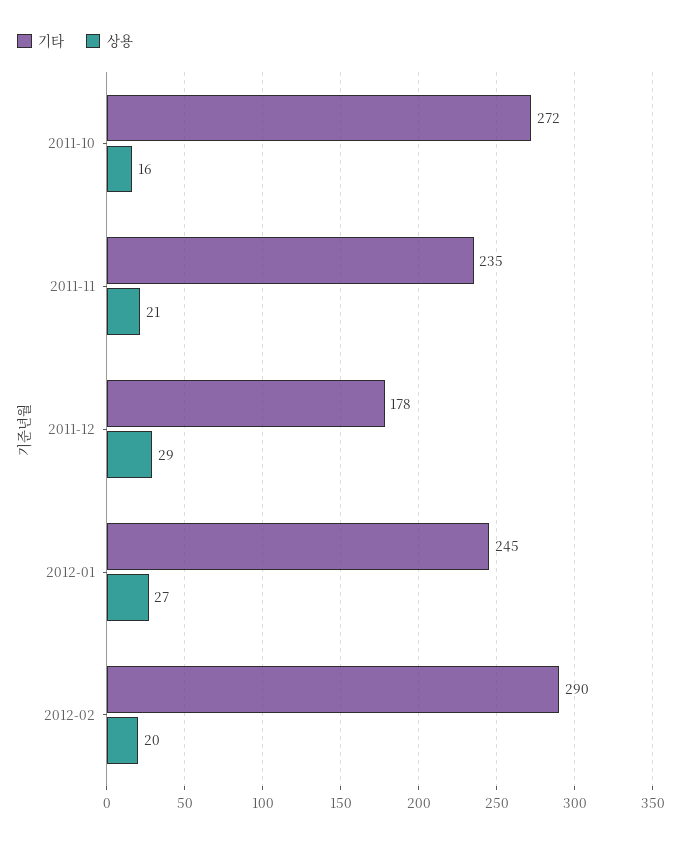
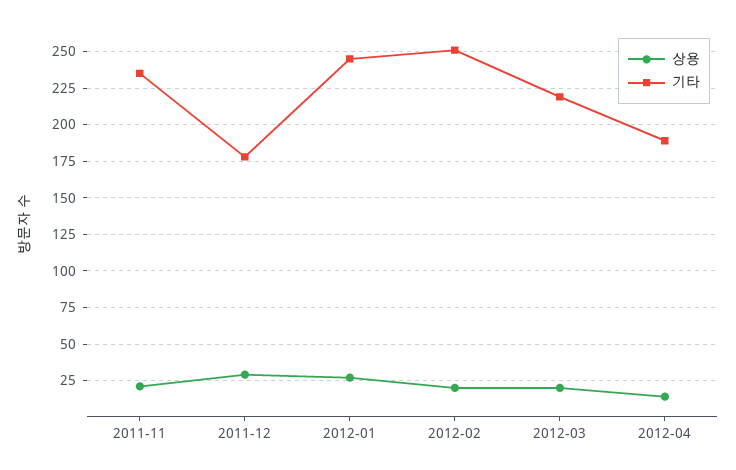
기타, 2011-10: 272 -> none
상용, 2011-10: 16 -> none
기타, 2012-02: 290 -> 250
상용, 2012-03: none -> 20
기타, 2012-03: none -> 220
상용, 2012-04: none -> 15
기타, 2012-04: none -> 190

